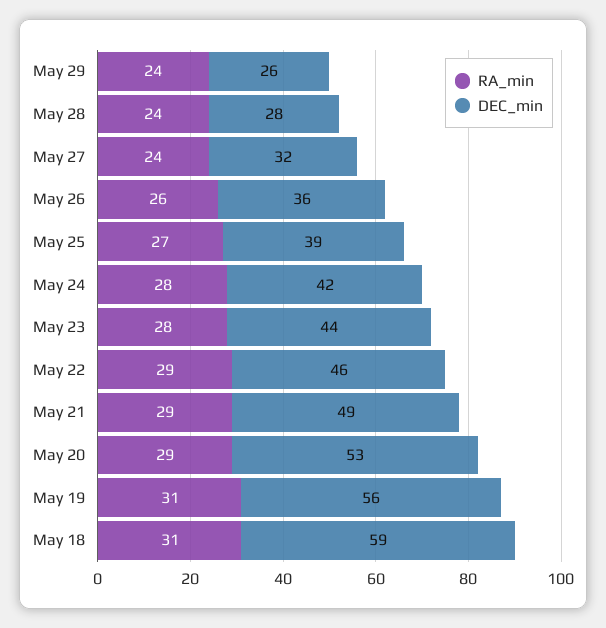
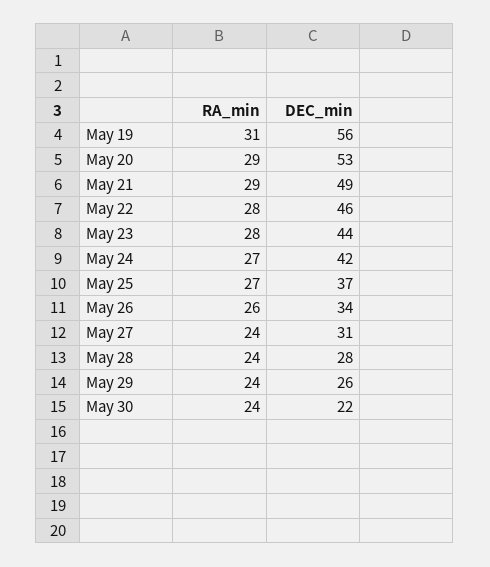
DEC_min, May 27: 32 -> 31
DEC_min, May 26: 36 -> 34
DEC_min, May 25: 39 -> 37
RA_min, May 24: 28 -> 27
RA_min, May 22: 29 -> 28
RA_min, May 18: 31 -> none
DEC_min, May 18: 59 -> none
RA_min, May 30: none -> 24
DEC_min, May 30: none -> 22

